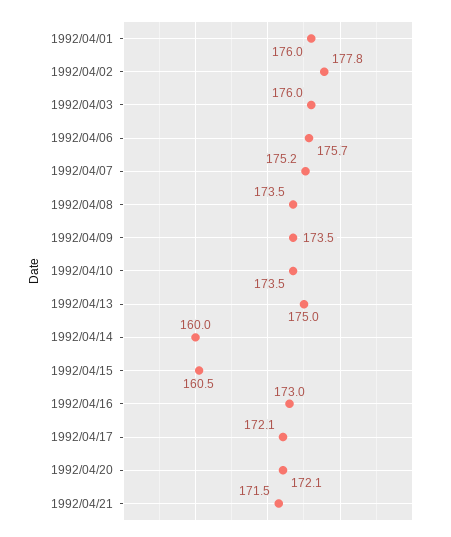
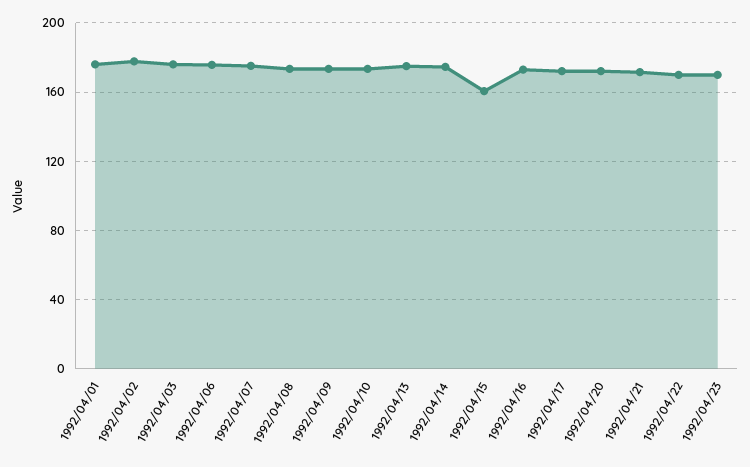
1992/04/14: 160 -> 175
1992/04/22: none -> 170
1992/04/23: none -> 170

